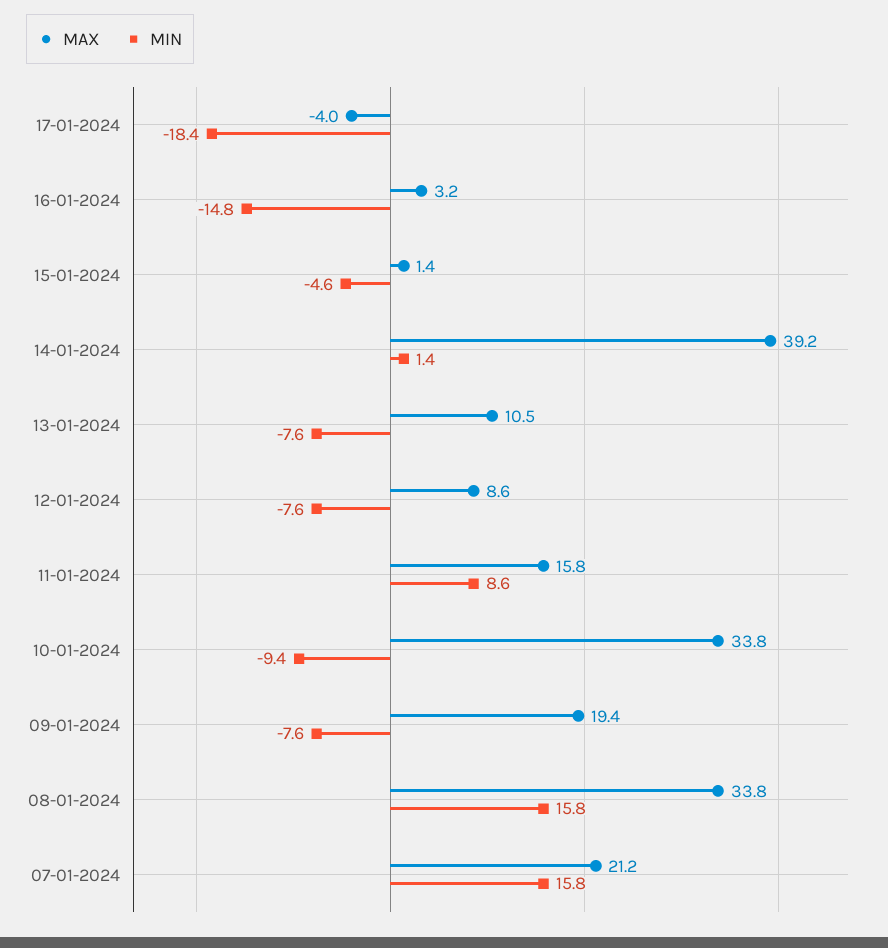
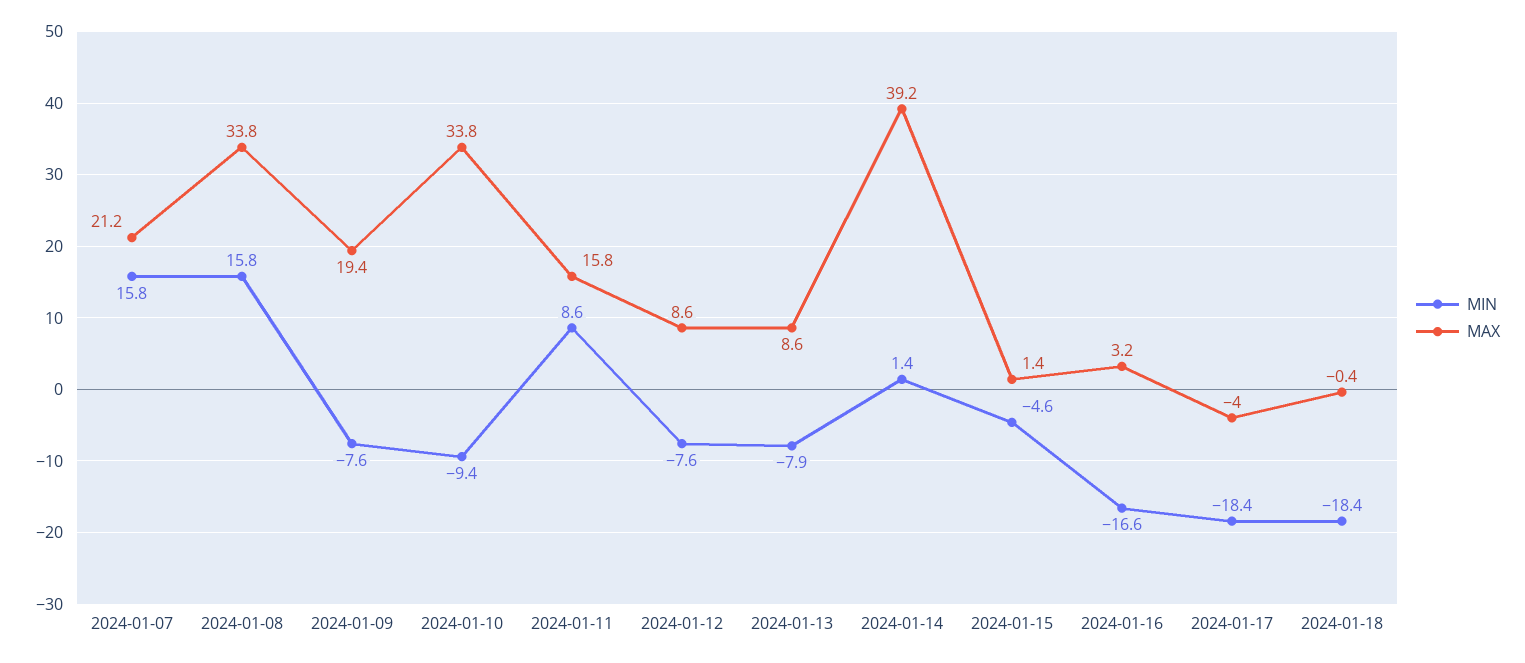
MIN, 16-01-2024: -14.8 -> -16.6
MAX, 13-01-2024: 10.5 -> 8.6
MIN, 13-01-2024: -7.6 -> -7.9
MIN, 2024-01-18: none -> -18.4
MAX, 2024-01-18: none -> -0.4

